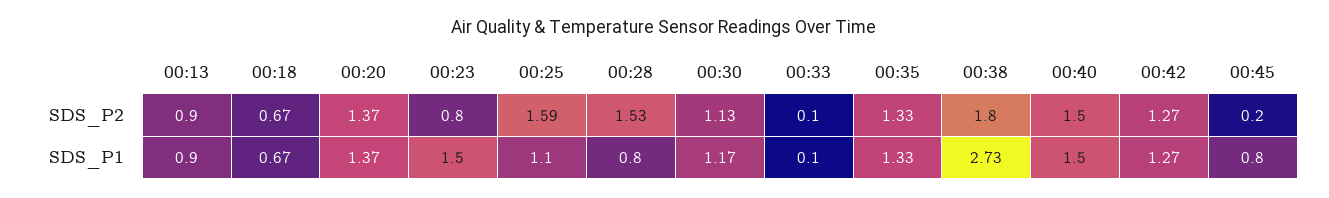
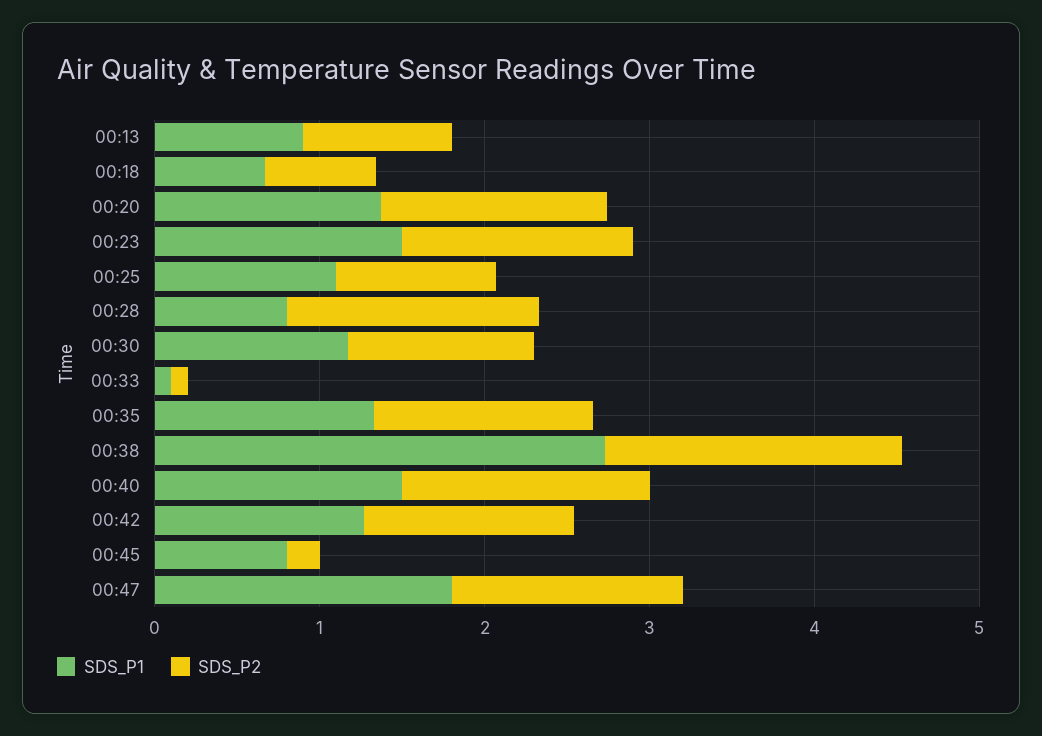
SDS_P2, 00:23: 0.8 -> 1.4
SDS_P2, 00:25: 1.59 -> 1
SDS_P1, 00:47: none -> 1.8
SDS_P2, 00:47: none -> 1.4

